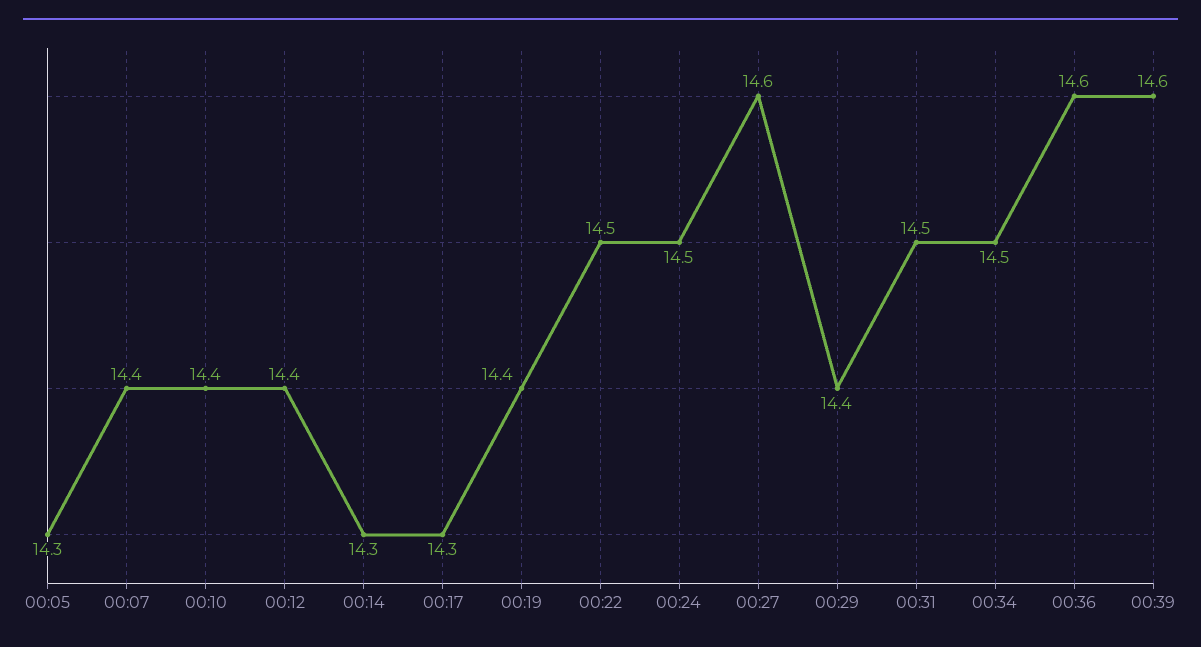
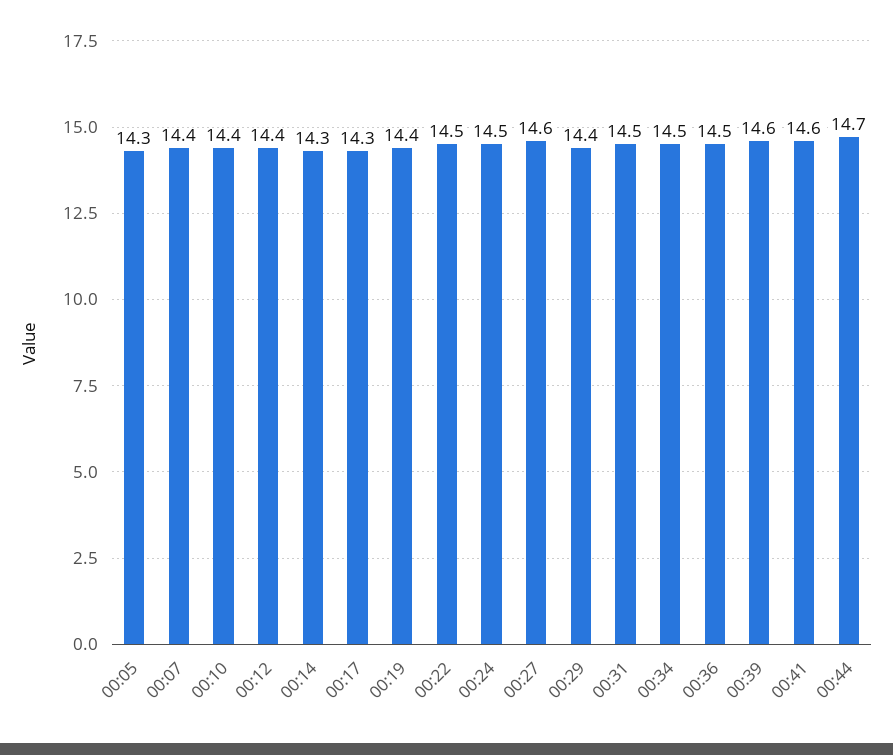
00:36: 14.6 -> 14.5
00:41: none -> 14.6
00:44: none -> 14.7

